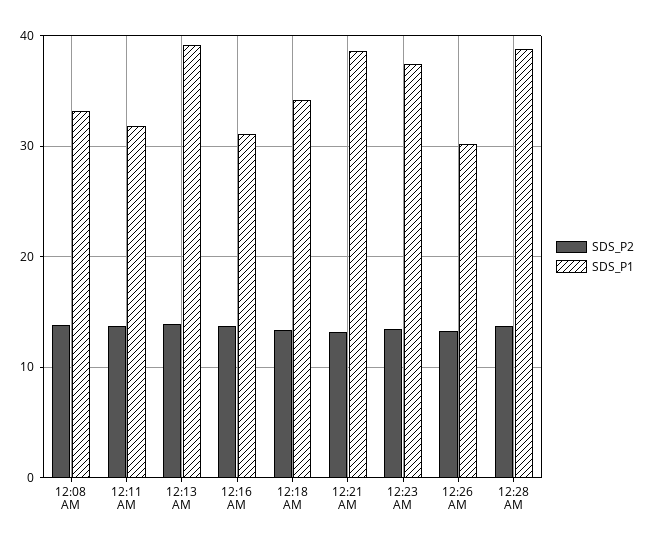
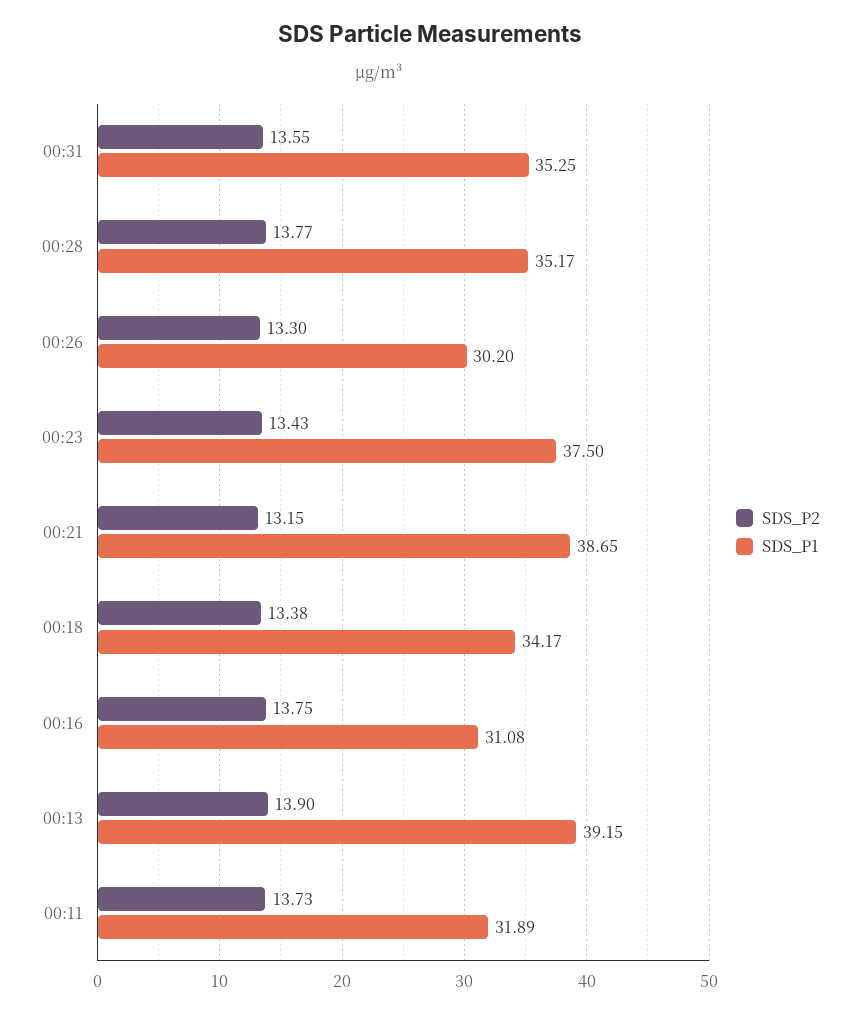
SDS_P2, 12:08 AM: 14 -> none
SDS_P1, 12:08 AM: 33 -> none
SDS_P1, 12:28 AM: 39 -> 35.17
SDS_P2, 00:31: none -> 13.55
SDS_P1, 00:31: none -> 35.25

